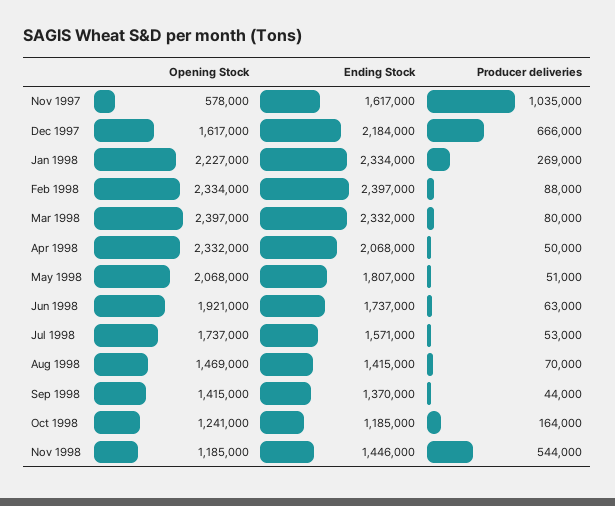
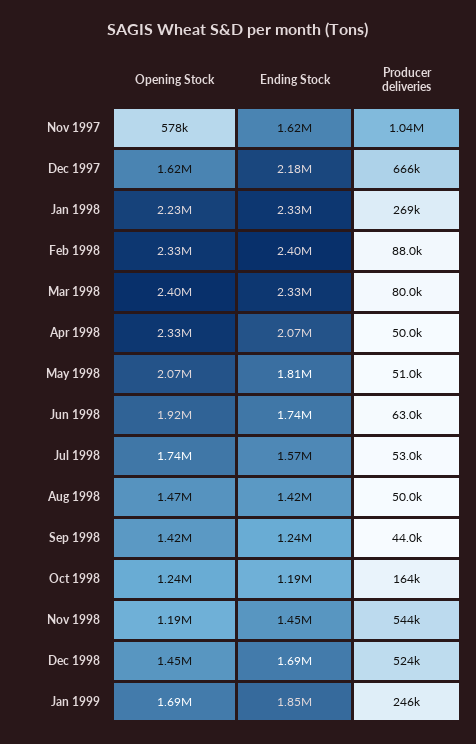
Producer deliveries, Aug 1998: 70000 -> 50000
Ending Stock, Sep 1998: 1370000 -> 1240000
Opening Stock, Dec 1998: none -> 1450000
Ending Stock, Dec 1998: none -> 1690000
Producer deliveries, Dec 1998: none -> 524000
Opening Stock, Jan 1999: none -> 1690000
Ending Stock, Jan 1999: none -> 1850000
Producer deliveries, Jan 1999: none -> 246000

